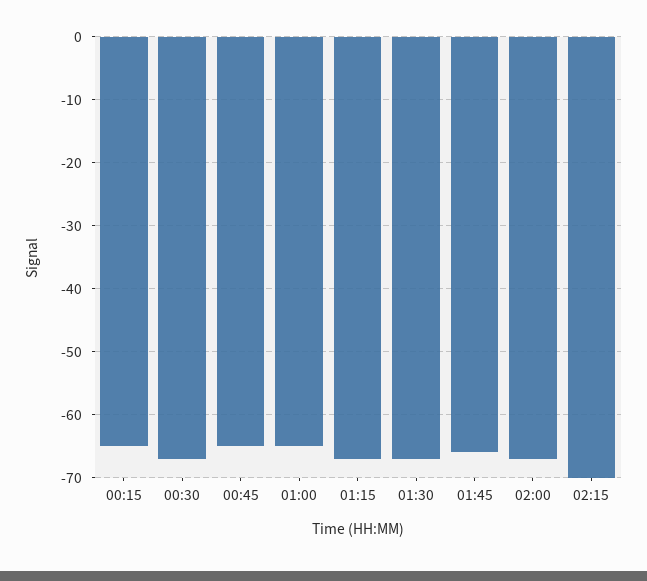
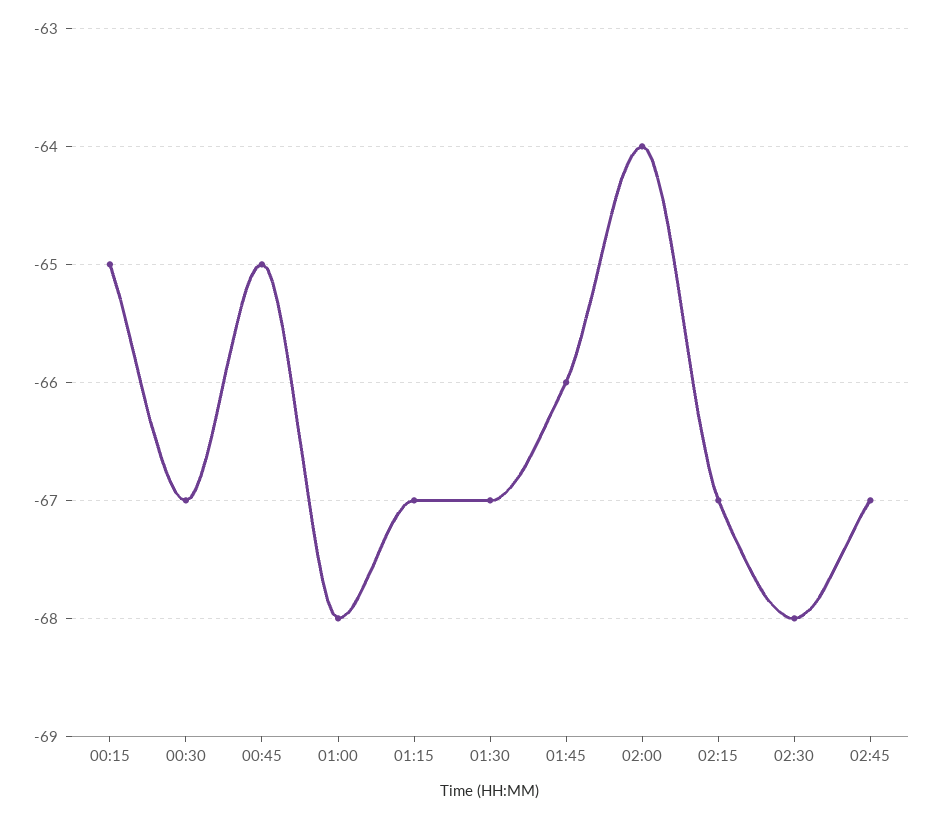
01:00: -65 -> -68
02:00: -67 -> -64
02:15: -70 -> -67
02:30: none -> -68
02:45: none -> -67

